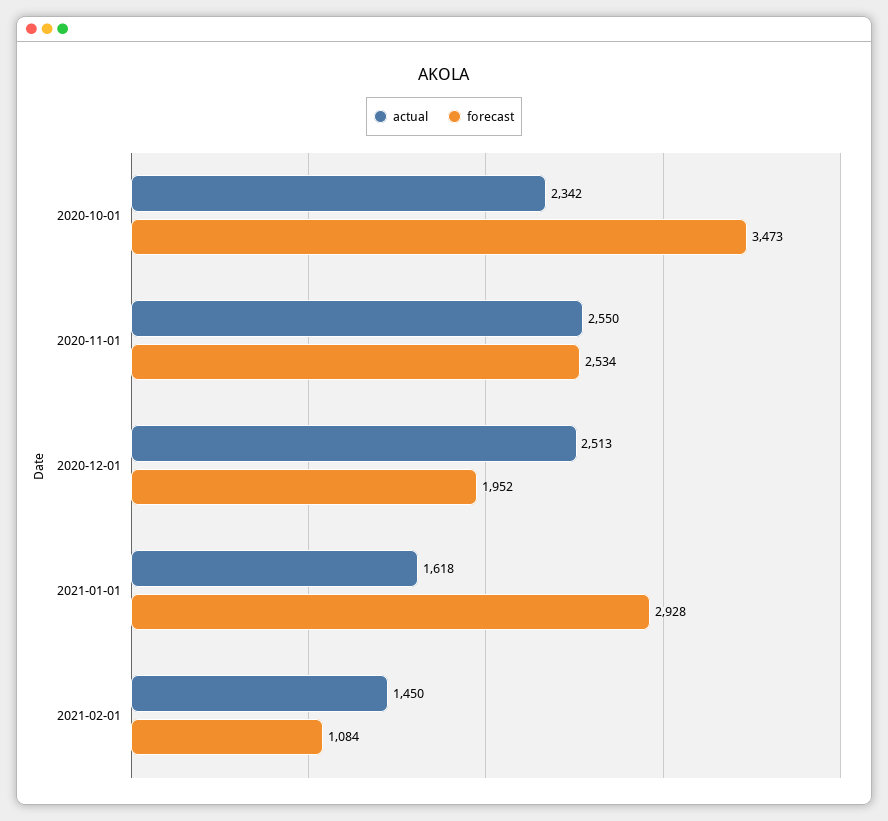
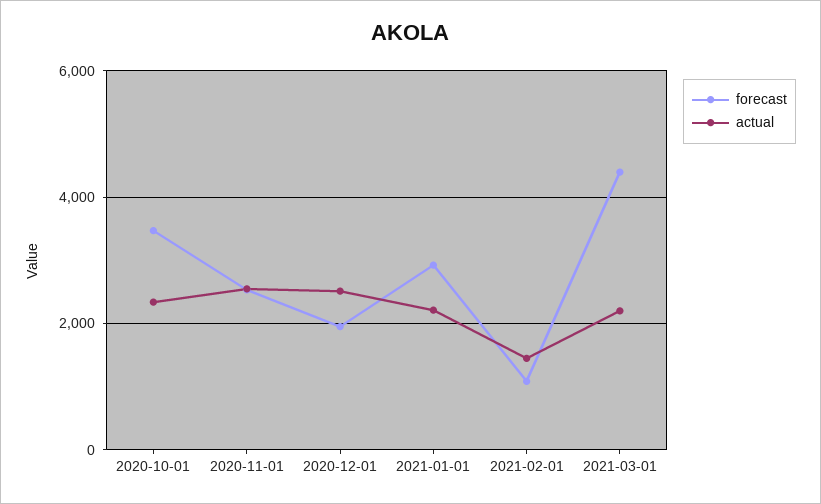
actual, 2021-01-01: 1618 -> 2200
forecast, 2021-03-01: none -> 4400
actual, 2021-03-01: none -> 2200

